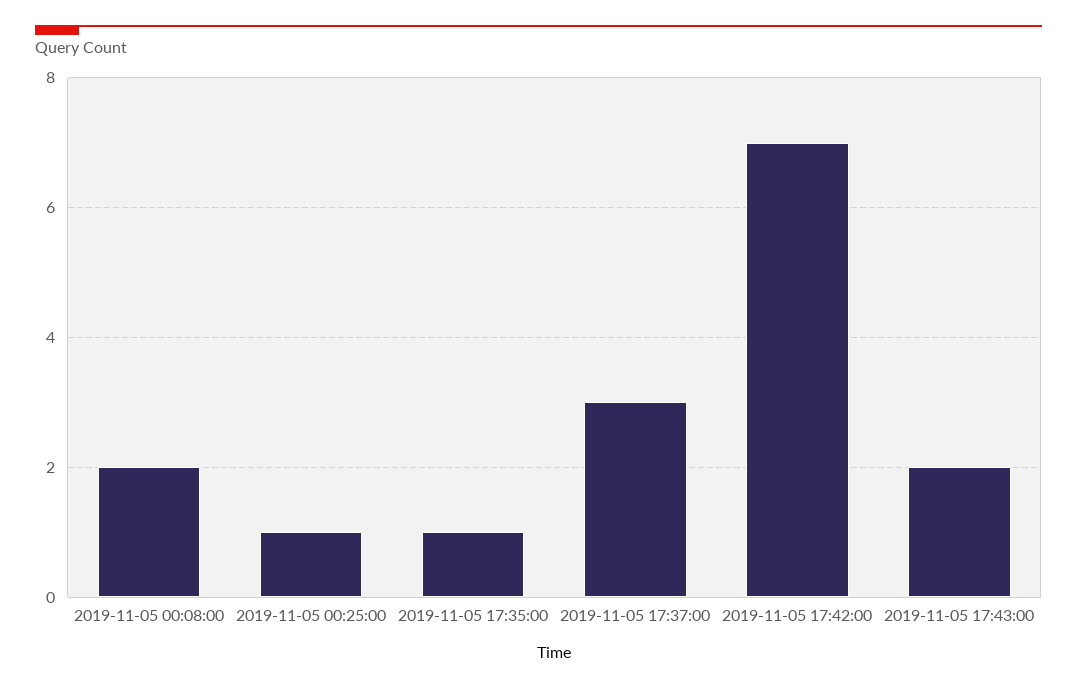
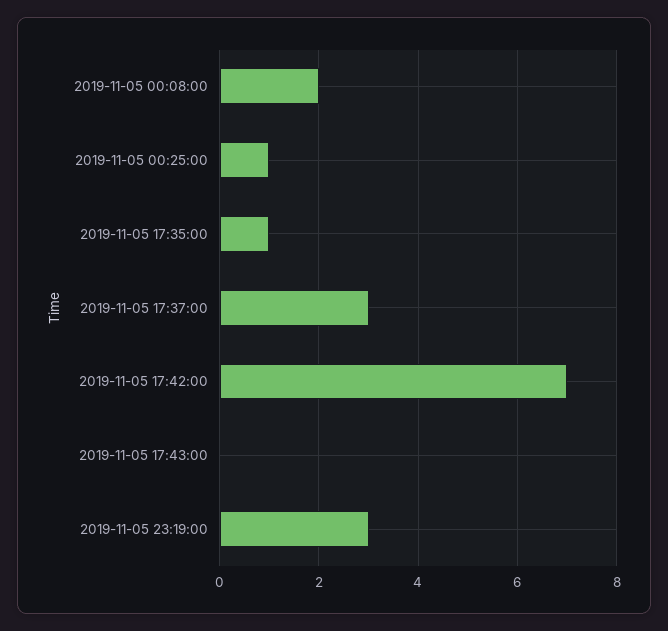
2019-11-05 17:43:00: 2 -> 0
2019-11-05 23:19:00: none -> 3

